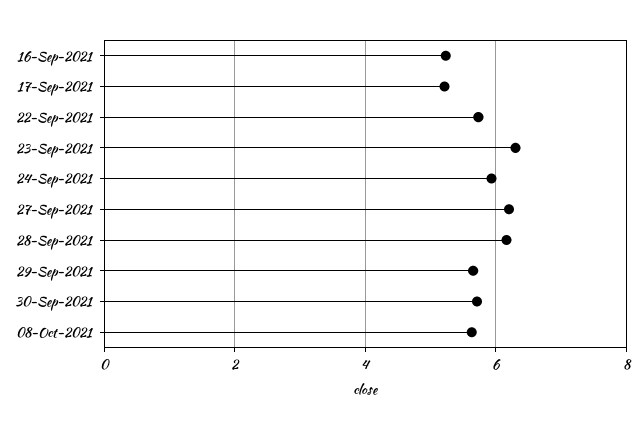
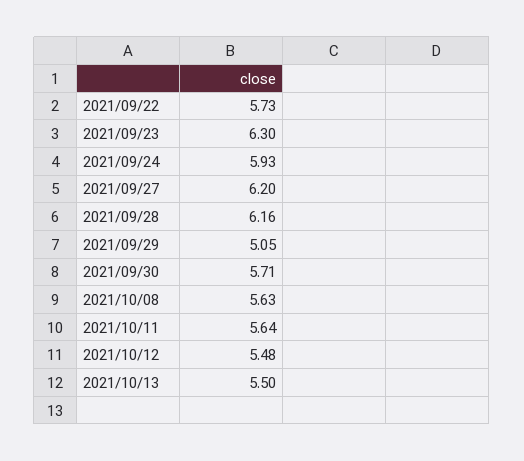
16-Sep-2021: 5.2 -> none
17-Sep-2021: 5.2 -> none
29-Sep-2021: 5.6 -> 5.05
2021/10/11: none -> 5.64
2021/10/12: none -> 5.48
2021/10/13: none -> 5.5

